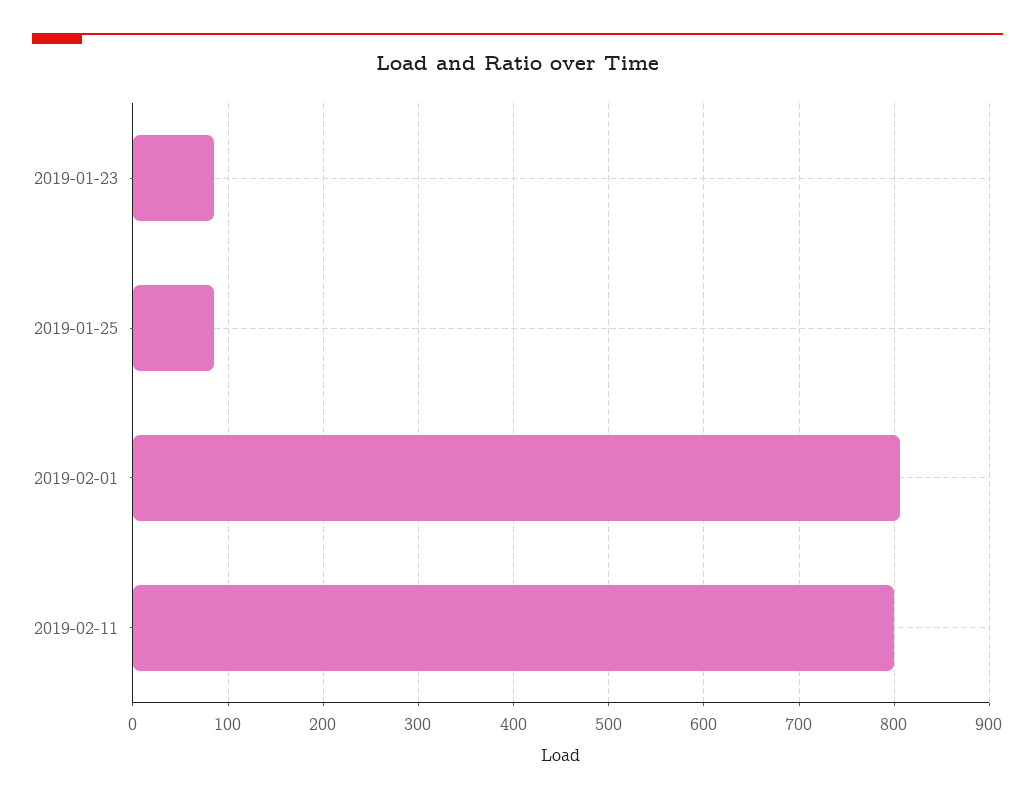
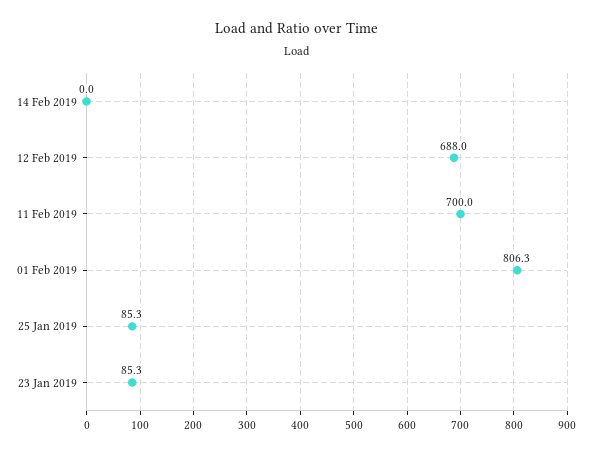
2019-02-11: 800 -> 700
14 Feb 2019: none -> 0
12 Feb 2019: none -> 688

